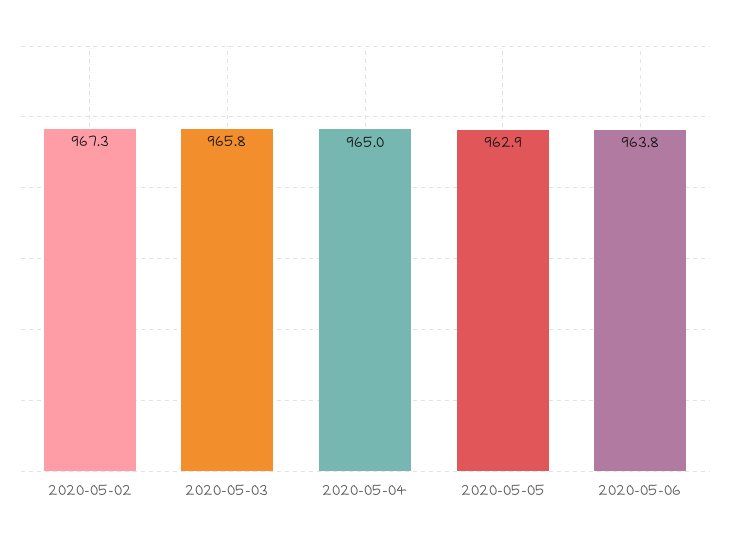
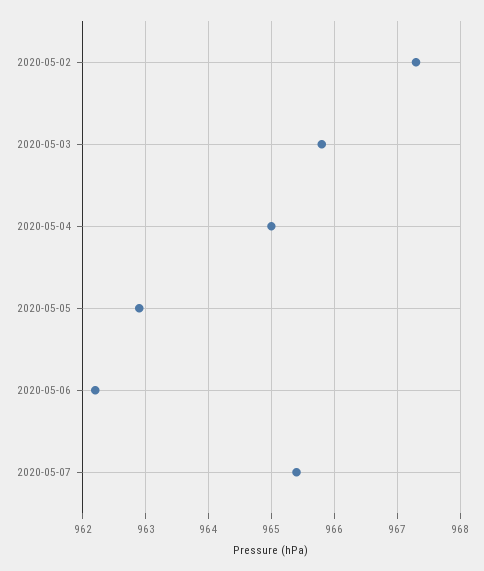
2020-05-06: 963.8 -> 962.2
2020-05-07: none -> 965.4

